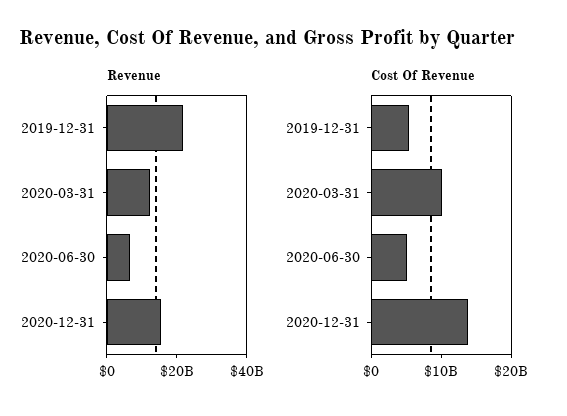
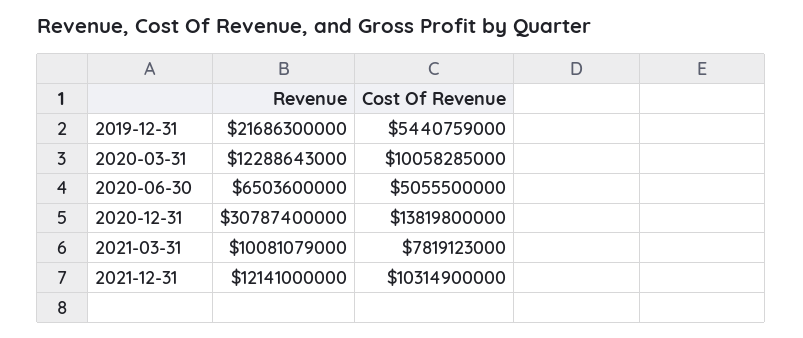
Revenue, 2020-12-31: 15000000000 -> 30787400000
Revenue, 2021-03-31: none -> 10081079000
Cost Of Revenue, 2021-03-31: none -> 7819123000
Revenue, 2021-12-31: none -> 12141000000
Cost Of Revenue, 2021-12-31: none -> 10314900000

